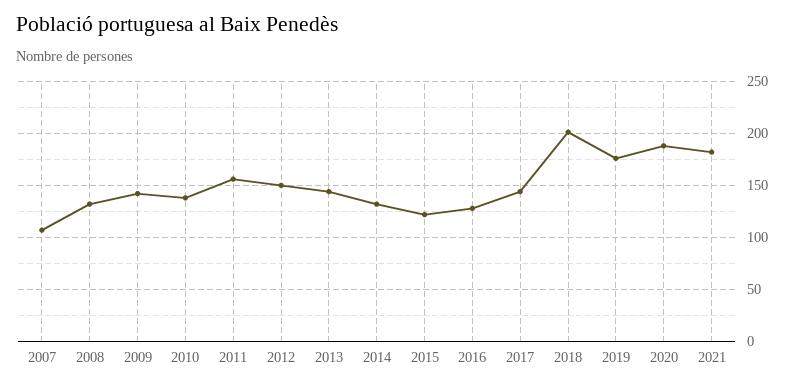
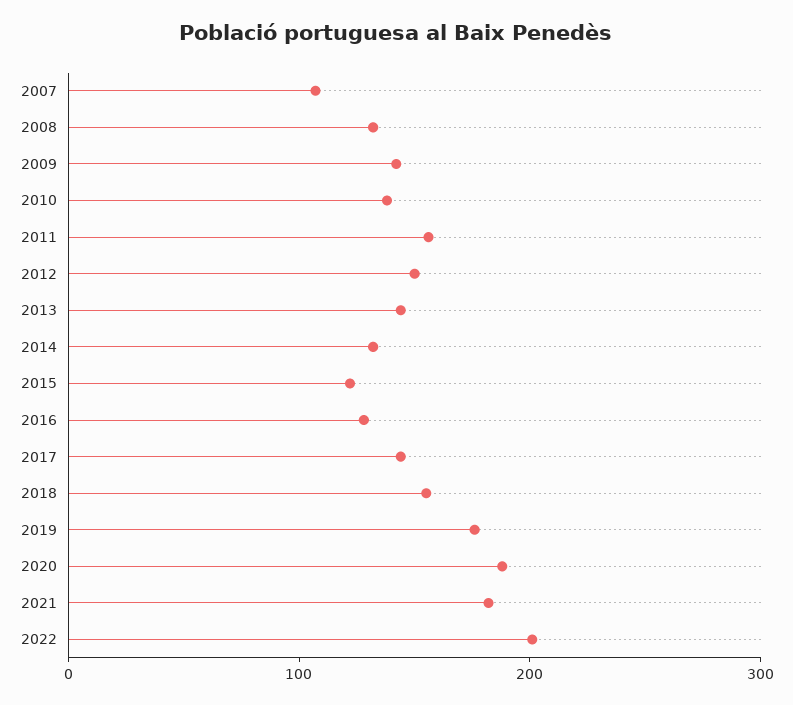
2018: 200 -> 160
2022: none -> 200

